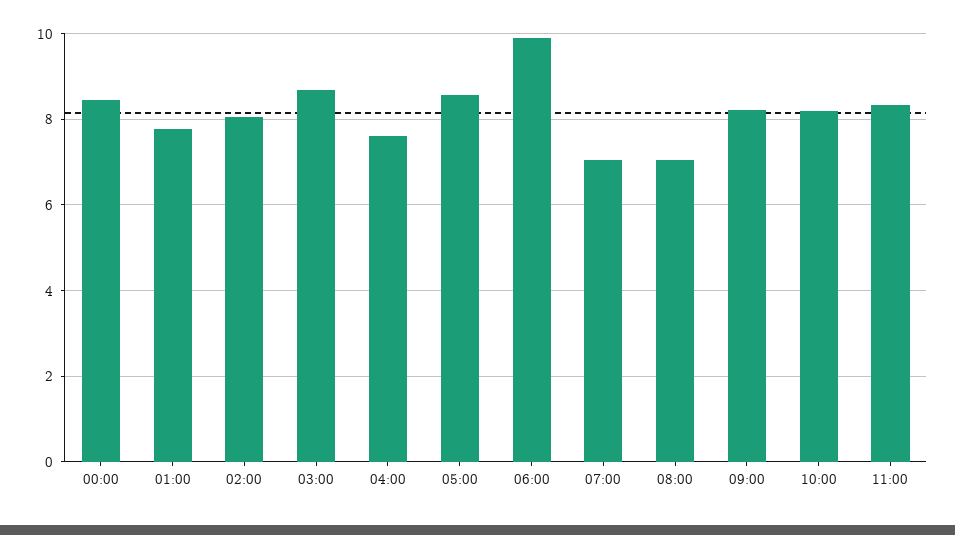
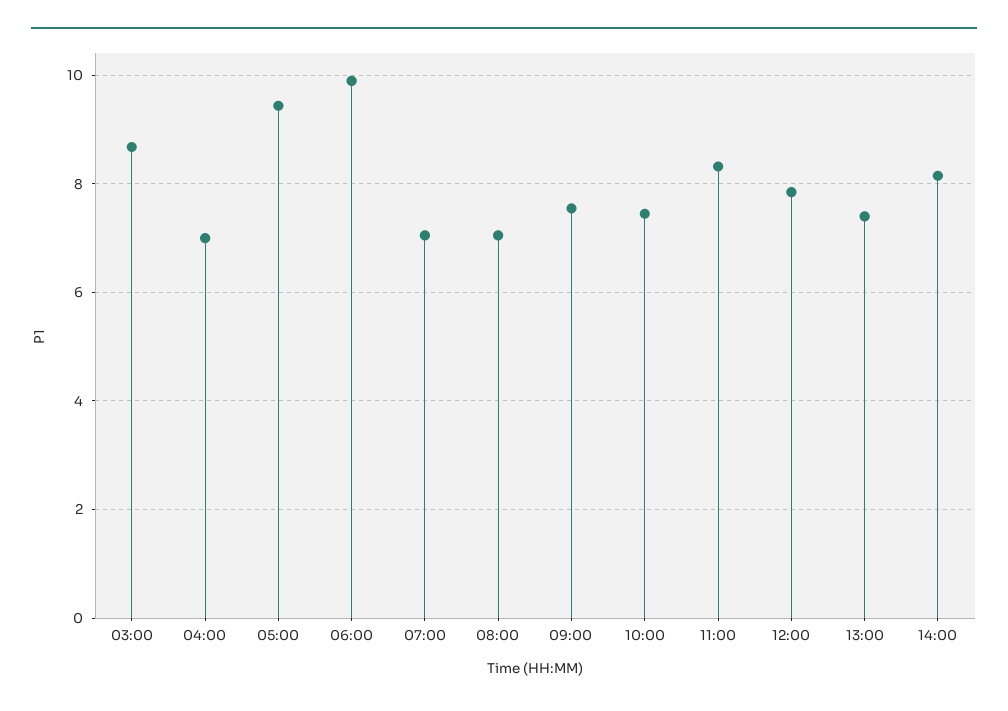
00:00: 8.4 -> none
01:00: 7.8 -> none
02:00: 8 -> none
04:00: 7.6 -> 7
05:00: 8.6 -> 9.4
09:00: 8.2 -> 7.6
10:00: 8.2 -> 7.4
12:00: none -> 7.8
13:00: none -> 7.4
14:00: none -> 8.2

